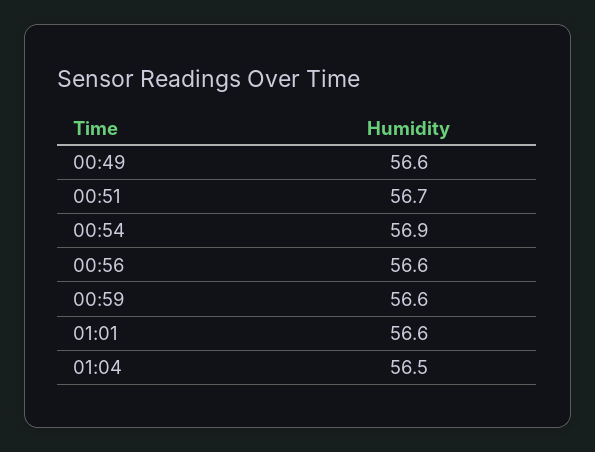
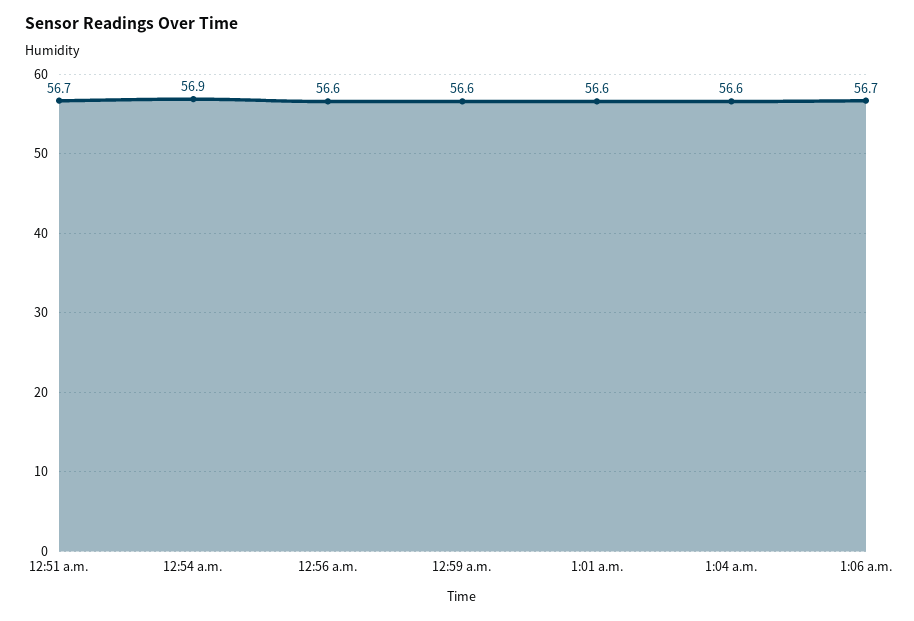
00:49: 56.6 -> none
01:04: 56.5 -> 56.6
1:06 a.m.: none -> 56.7

